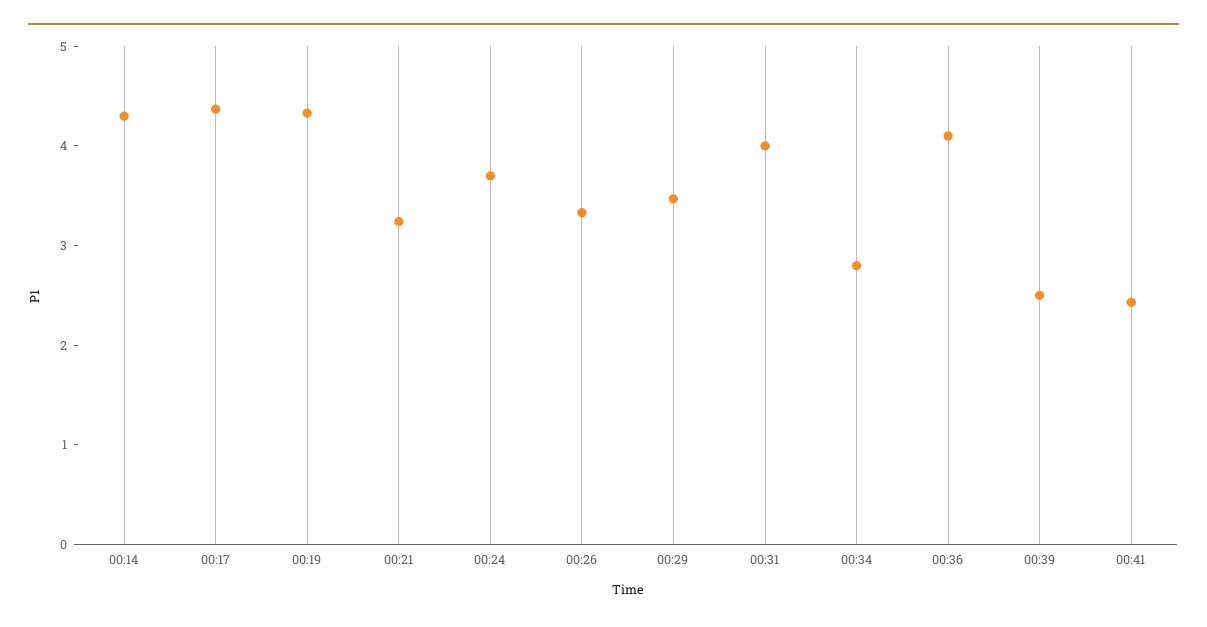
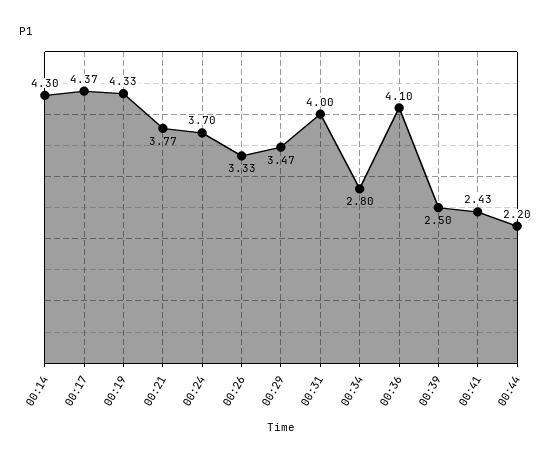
00:21: 3.2 -> 3.77
00:44: none -> 2.2

